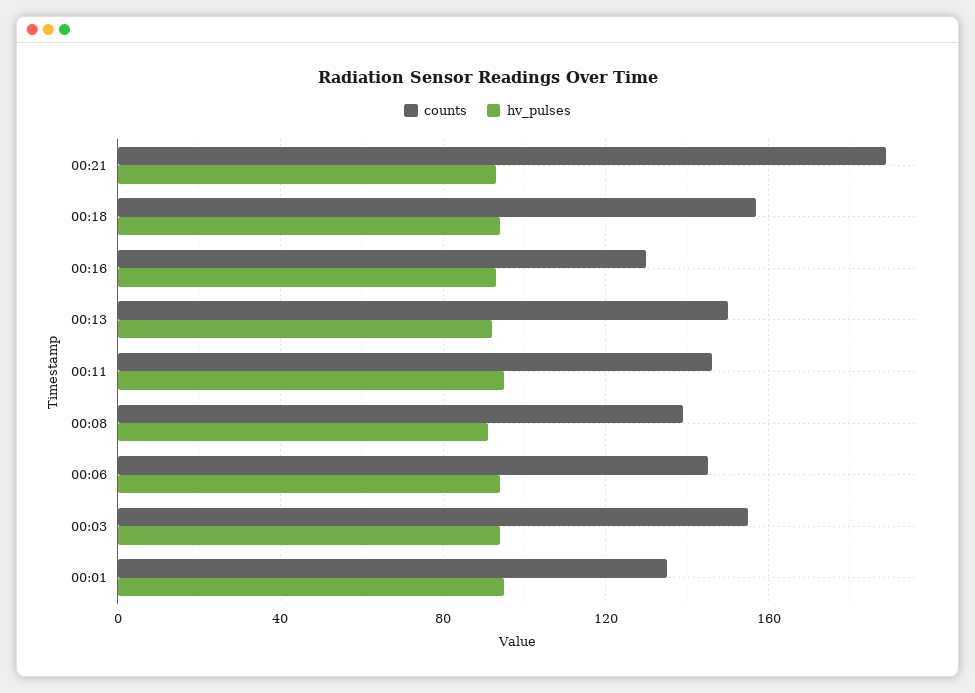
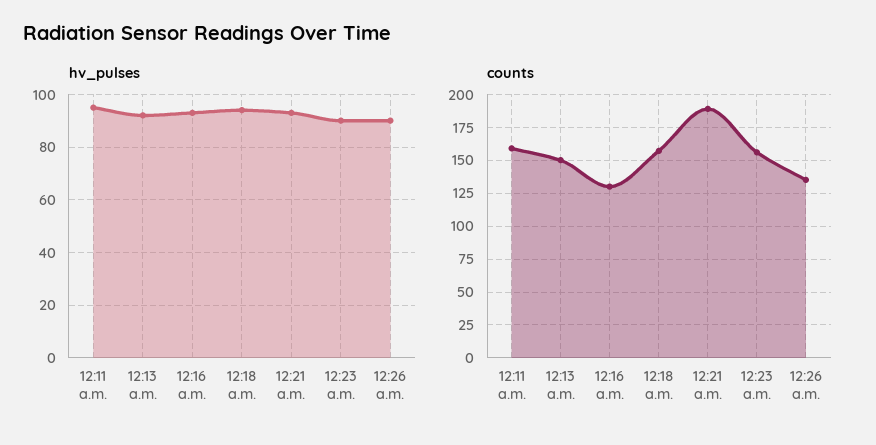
counts, 00:11: 145 -> 160
counts, 00:08: 140 -> none
hv_pulses, 00:08: 90 -> none
counts, 00:06: 145 -> none
hv_pulses, 00:06: 95 -> none
counts, 00:03: 155 -> none
hv_pulses, 00:03: 95 -> none
counts, 00:01: 135 -> none
hv_pulses, 00:01: 95 -> none
hv_pulses, 12:23 a.m.: none -> 90
hv_pulses, 12:26 a.m.: none -> 90
counts, 12:23 a.m.: none -> 155
counts, 12:26 a.m.: none -> 135

